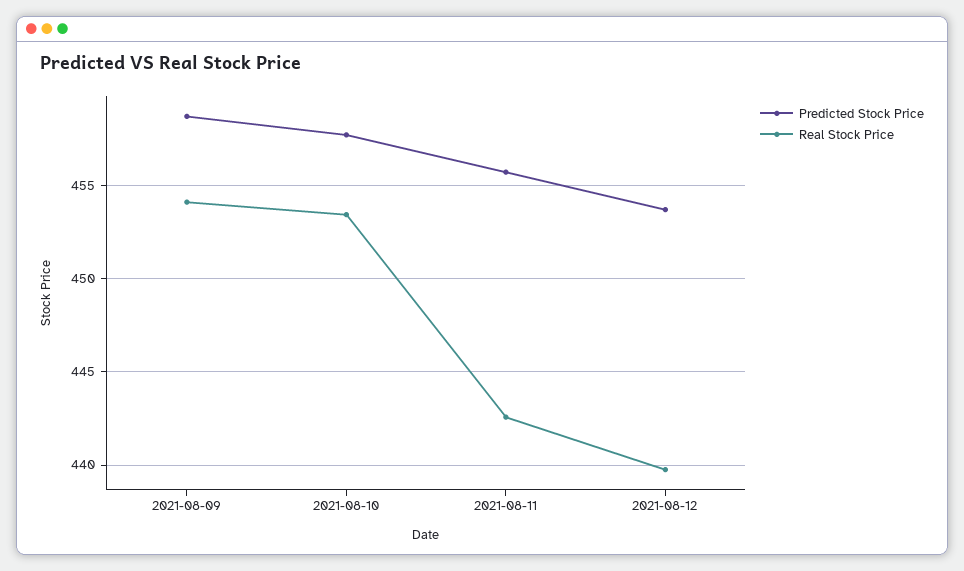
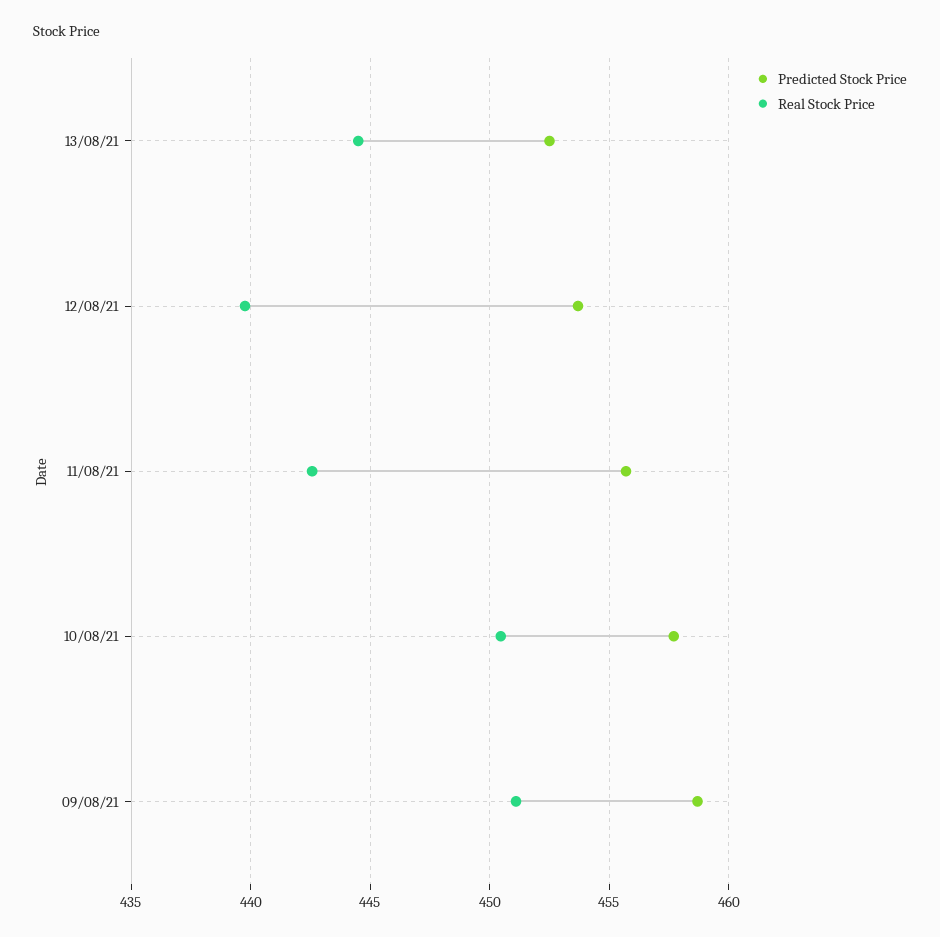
Real Stock Price, 2021-08-09: 454 -> 451
Real Stock Price, 2021-08-10: 453.5 -> 450.5
Predicted Stock Price, 13/08/21: none -> 452.5
Real Stock Price, 13/08/21: none -> 444.5

